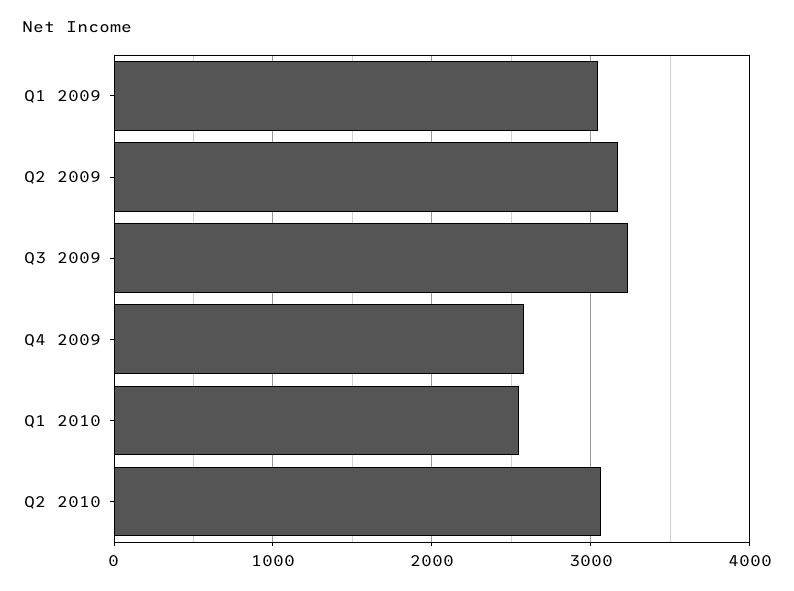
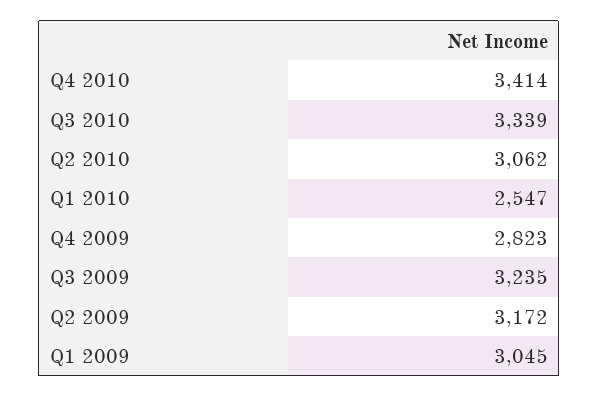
Q4 2009: 2600 -> 2823
Q4 2010: none -> 3414
Q3 2010: none -> 3339

